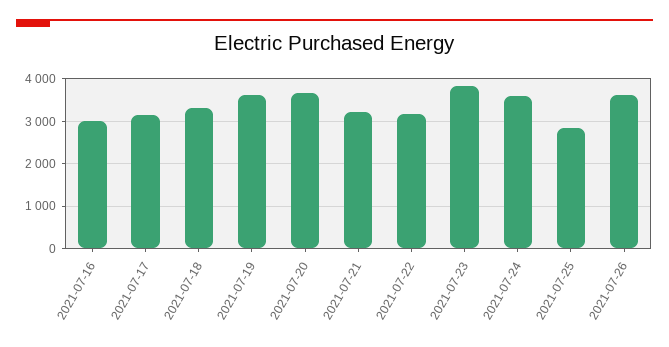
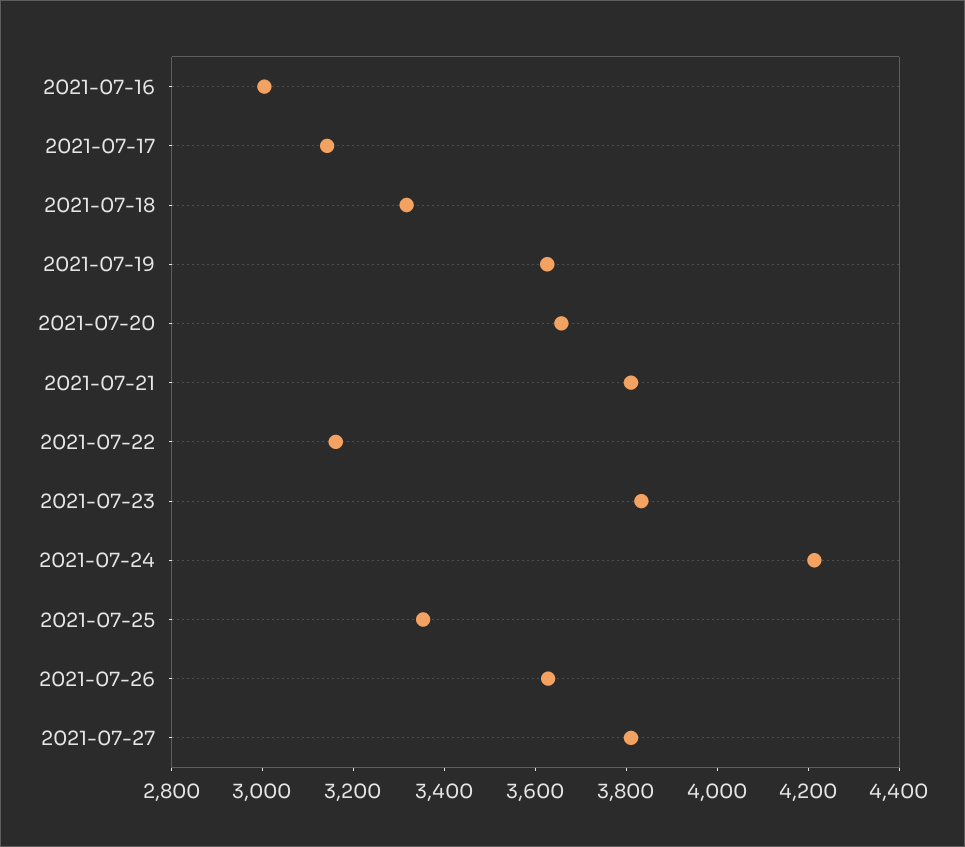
2021-07-21: 3200 -> 3800
2021-07-24: 3600 -> 4200
2021-07-25: 2800 -> 3350
2021-07-27: none -> 3800

